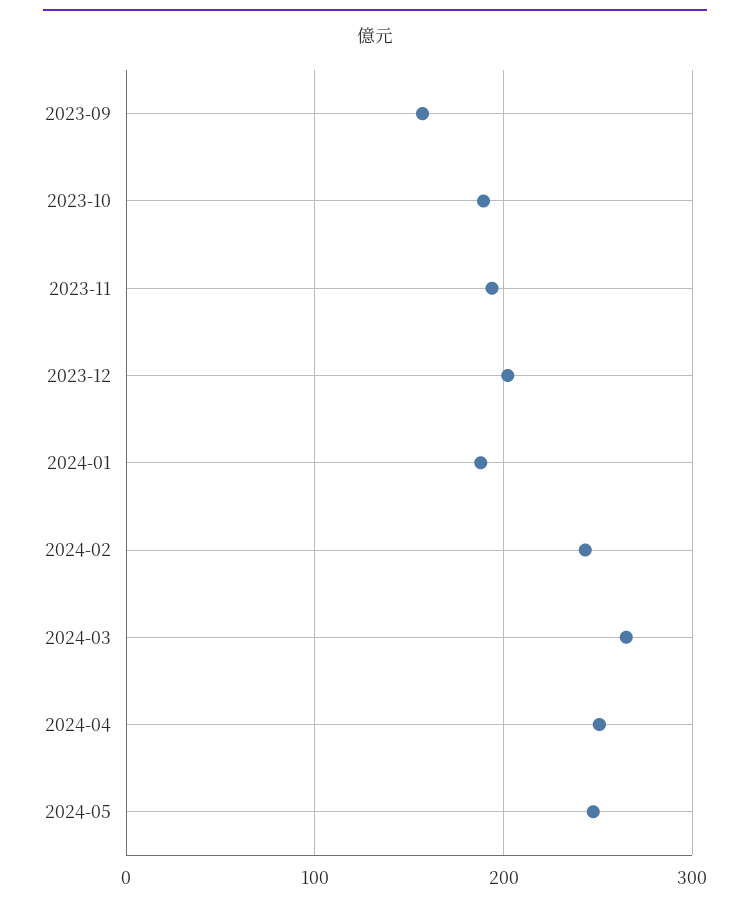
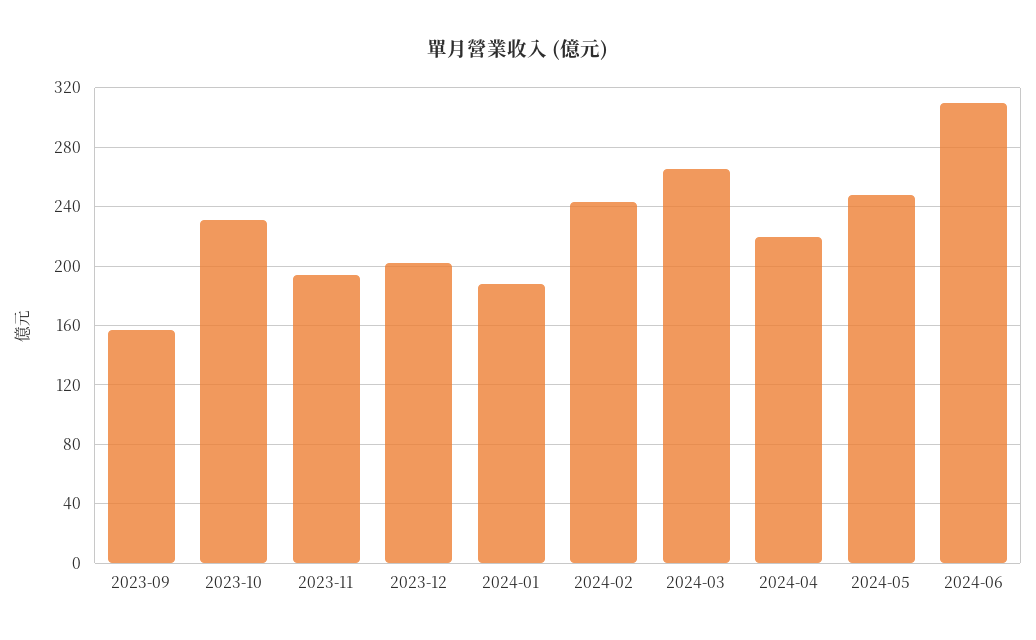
2023-10: 190 -> 230
2024-04: 250 -> 220
2024-06: none -> 310

